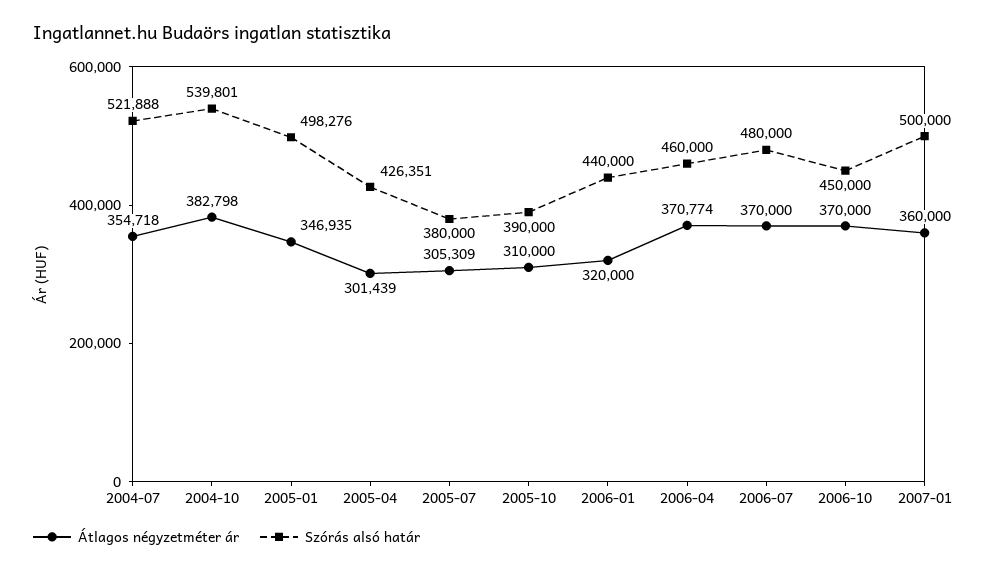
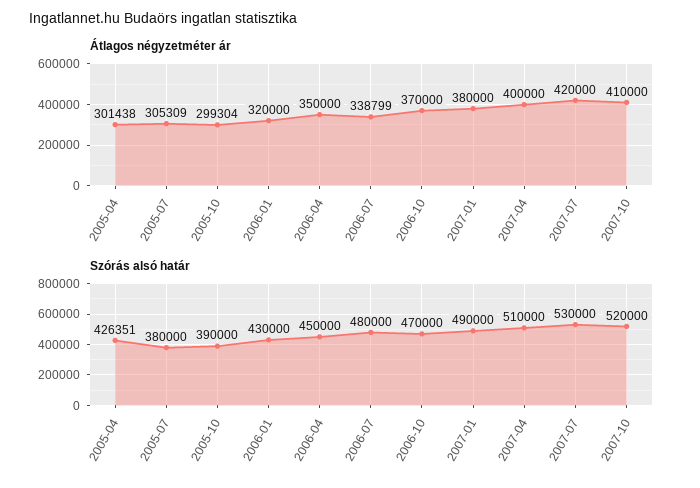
Átlagos négyzetméter ár, 2004-07: 354718 -> none
Szórás alsó határ, 2004-07: 521888 -> none
Átlagos négyzetméter ár, 2004-10: 382798 -> none
Szórás alsó határ, 2004-10: 539801 -> none
Átlagos négyzetméter ár, 2005-01: 346935 -> none
Szórás alsó határ, 2005-01: 498276 -> none
Átlagos négyzetméter ár, 2005-04: 301439 -> 301438
Átlagos négyzetméter ár, 2005-10: 310000 -> 299304
Szórás alsó határ, 2006-01: 440000 -> 430000
Átlagos négyzetméter ár, 2006-04: 370774 -> 350000
Szórás alsó határ, 2006-04: 460000 -> 450000
Átlagos négyzetméter ár, 2006-07: 370000 -> 338799
Szórás alsó határ, 2006-10: 450000 -> 470000
Átlagos négyzetméter ár, 2007-01: 360000 -> 380000
Szórás alsó határ, 2007-01: 500000 -> 490000
Átlagos négyzetméter ár, 2007-04: none -> 400000
Átlagos négyzetméter ár, 2007-07: none -> 420000
Átlagos négyzetméter ár, 2007-10: none -> 410000
Szórás alsó határ, 2007-04: none -> 510000
Szórás alsó határ, 2007-07: none -> 530000
Szórás alsó határ, 2007-10: none -> 520000

